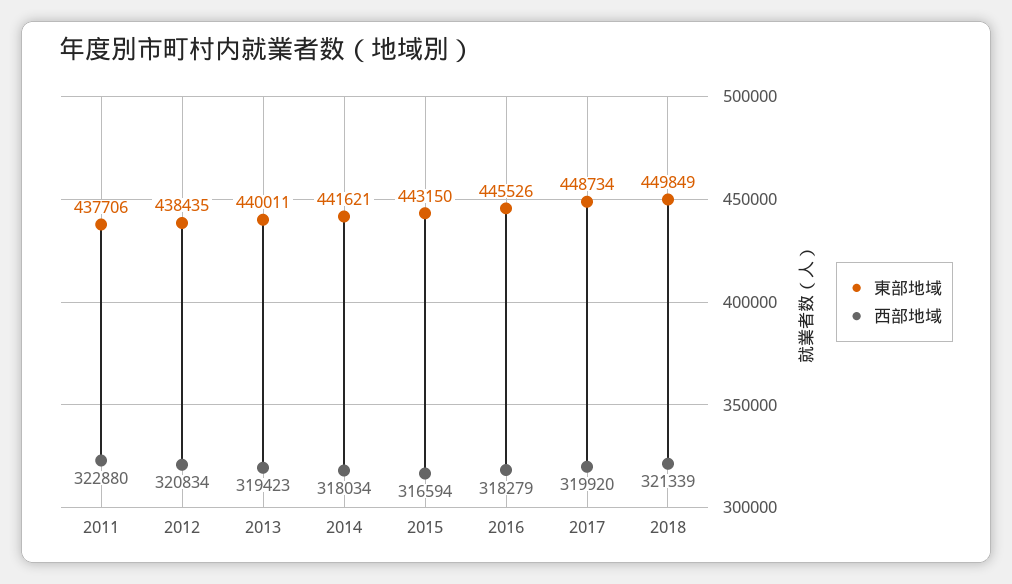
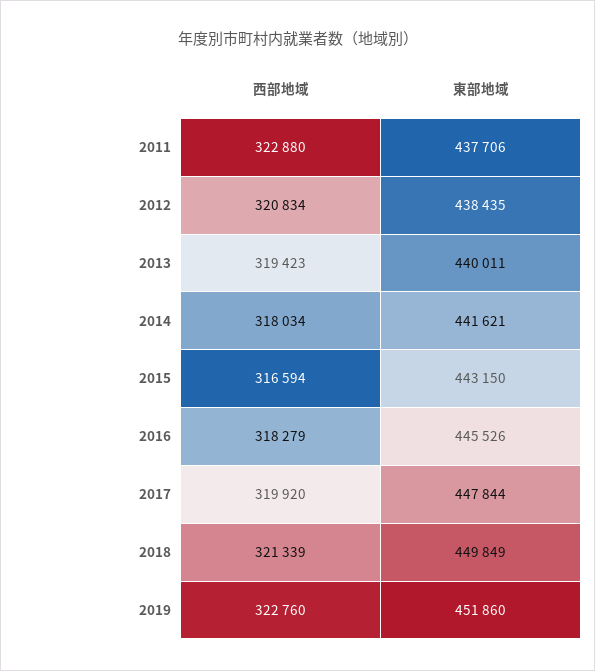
東部地域, 2017: 448734 -> 447844
西部地域, 2019: none -> 322760
東部地域, 2019: none -> 451860

